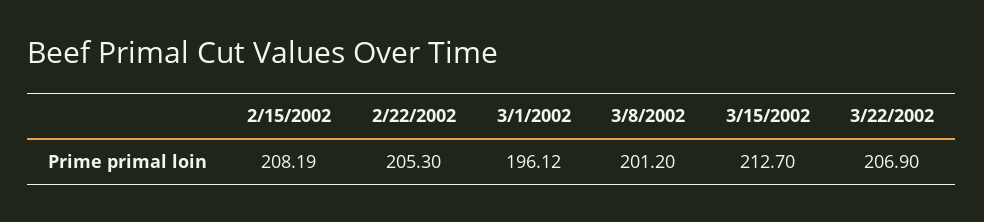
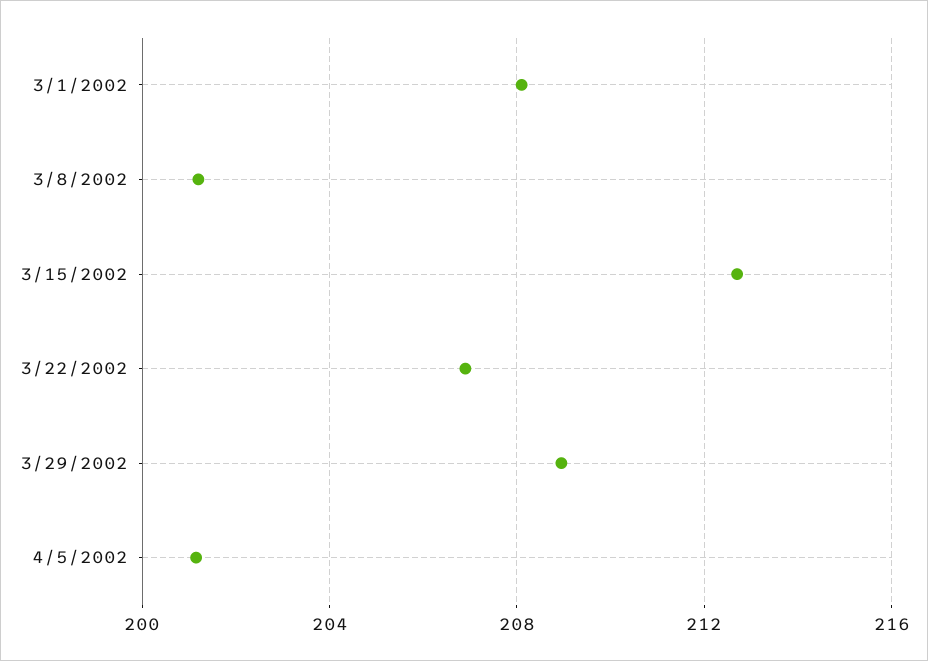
2/15/2002: 208.19 -> none
2/22/2002: 205.3 -> none
3/1/2002: 196.12 -> 208
3/29/2002: none -> 209
4/5/2002: none -> 201

